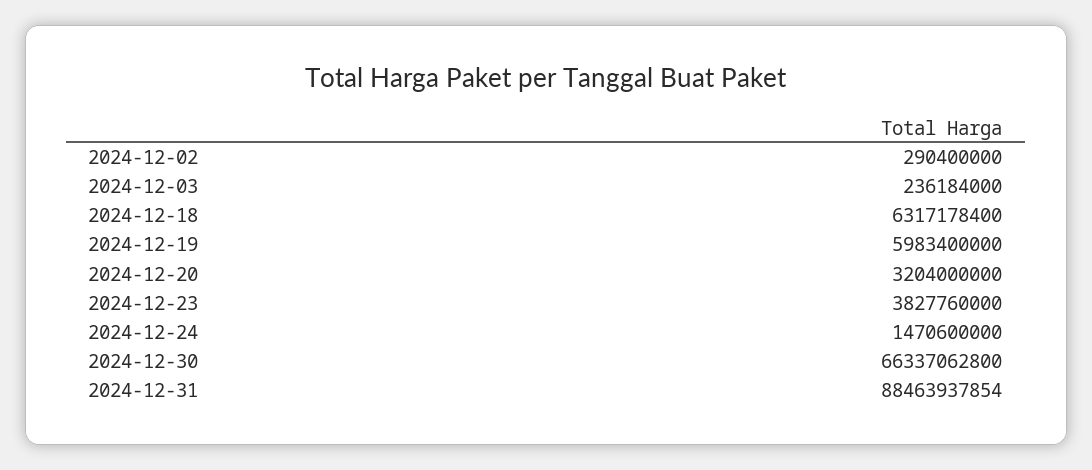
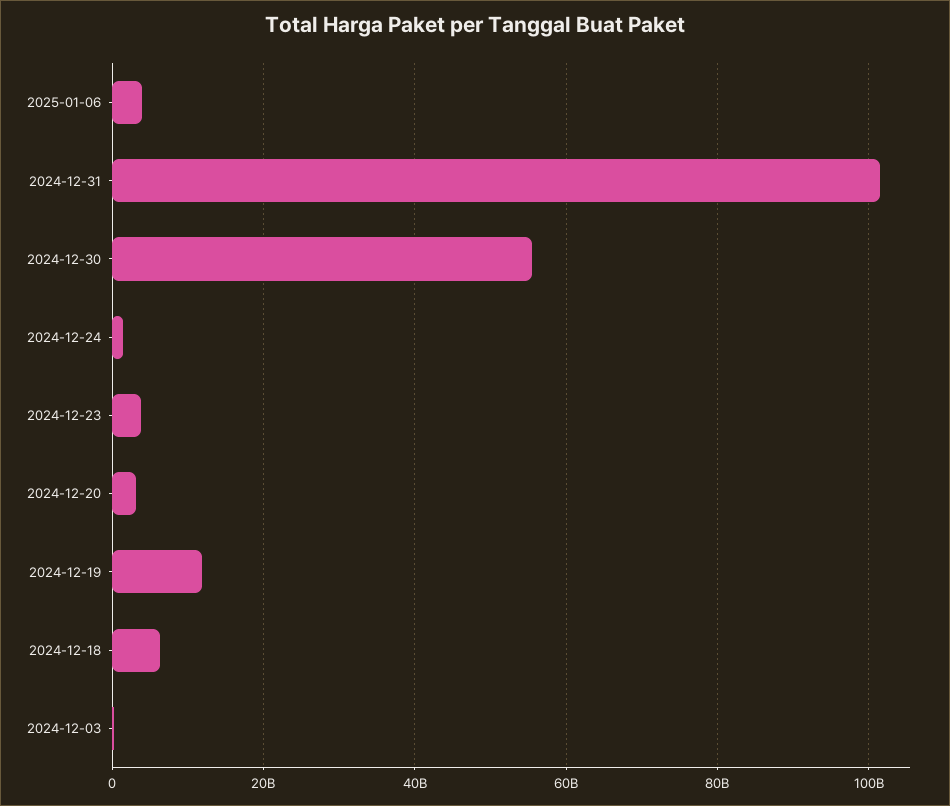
2024-12-02: 290400000 -> none
2024-12-19: 5983400000 -> 12000000000
2024-12-30: 66337062800 -> 56000000000
2024-12-31: 88463937854 -> 102000000000
2025-01-06: none -> 4000000000

